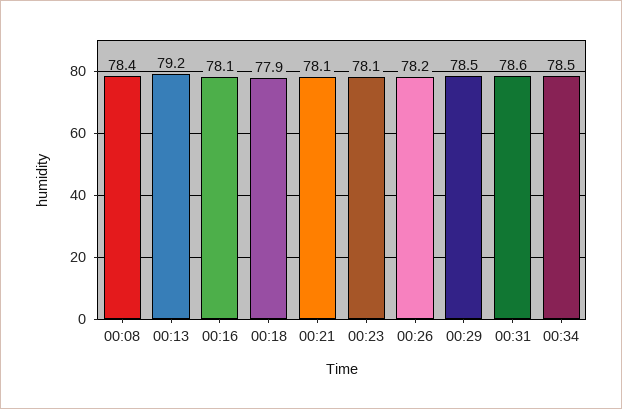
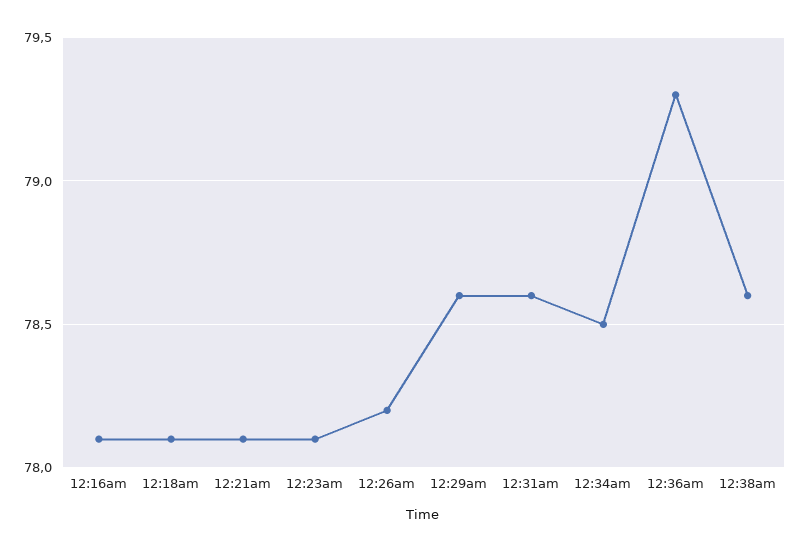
00:08: 78.4 -> none
00:13: 79.2 -> none
00:18: 77.9 -> 78.1
00:29: 78.5 -> 78.6
12:36am: none -> 79.3
12:38am: none -> 78.6

